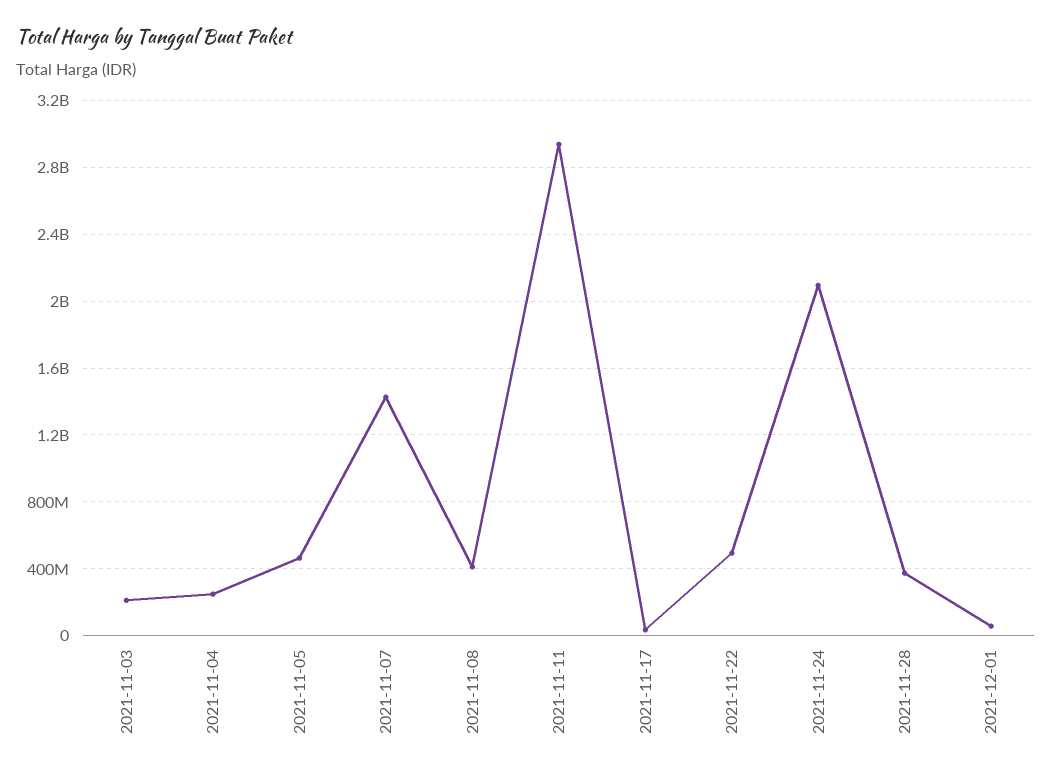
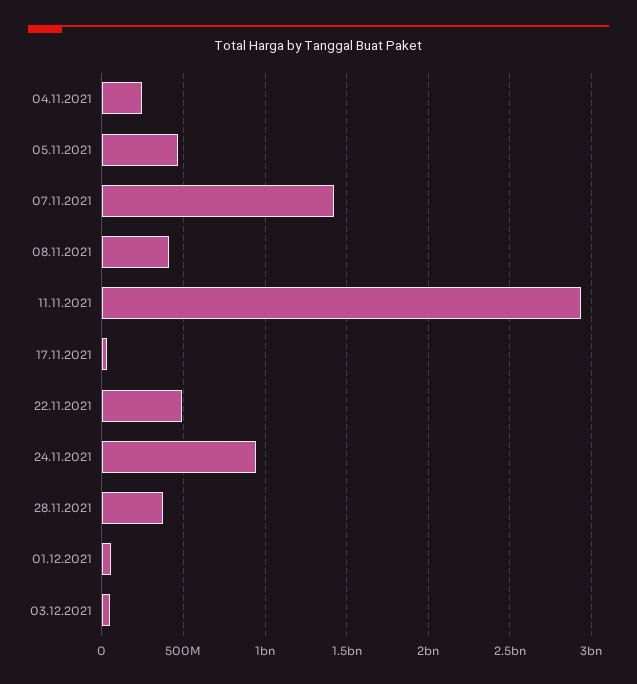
2021-11-03: 200000000 -> none
2021-11-24: 2100000000 -> 950000000
03.12.2021: none -> 50000000

